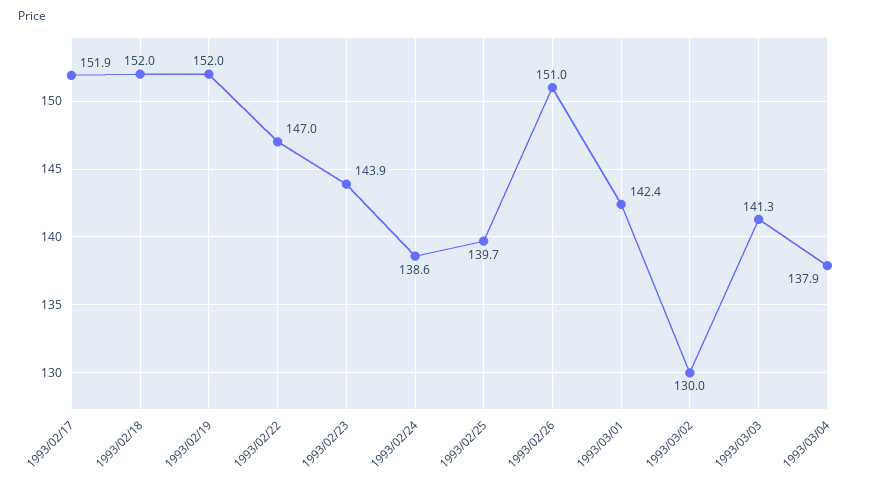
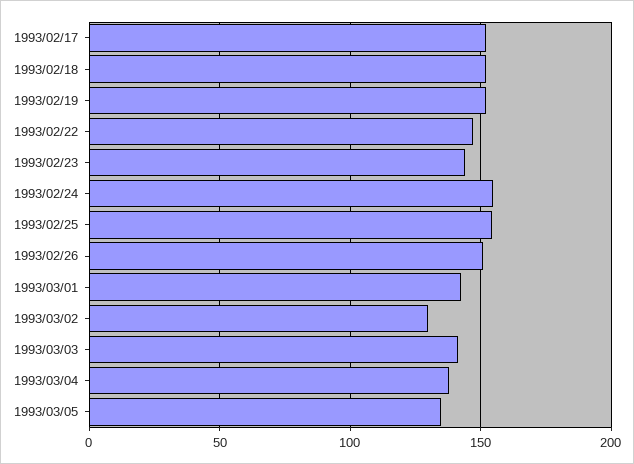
1993/02/24: 138.6 -> 155
1993/02/25: 139.7 -> 155
1993/03/05: none -> 135

